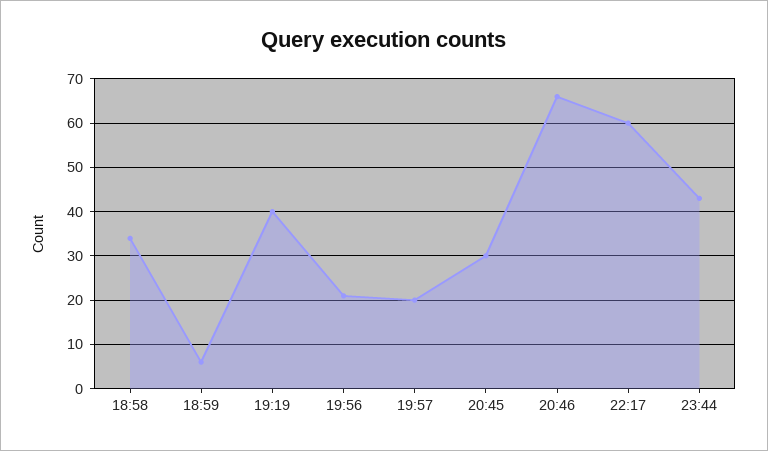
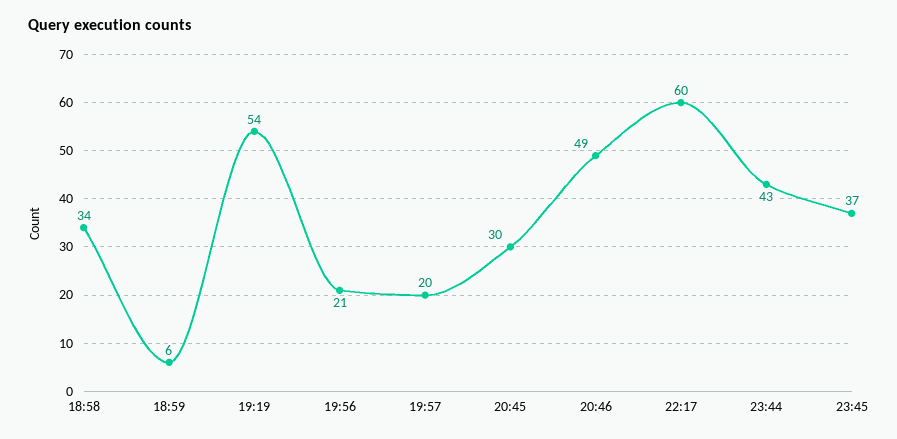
19:19: 40 -> 54
20:46: 65 -> 49
23:45: none -> 37

